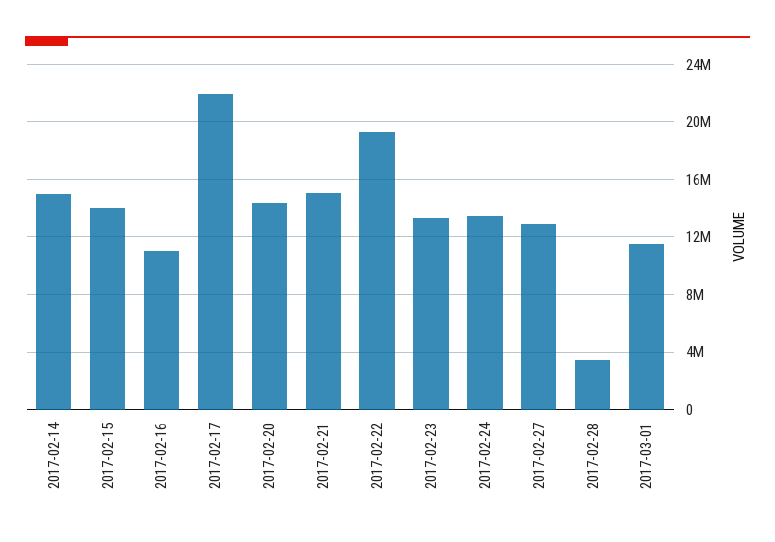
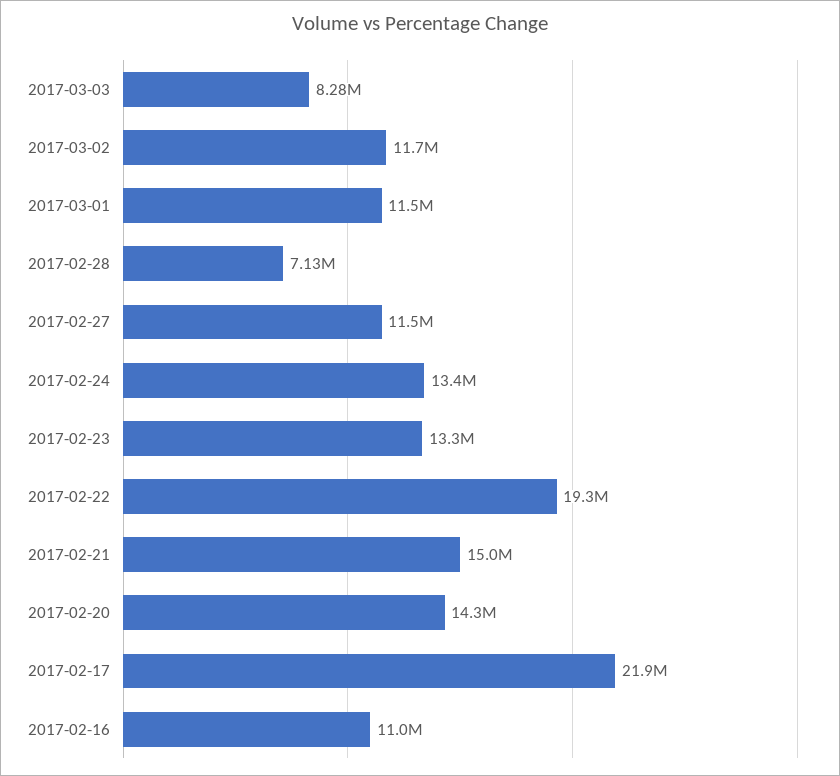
2017-02-14: 15000000 -> none
2017-02-15: 14000000 -> none
2017-02-27: 13000000 -> 11500000
2017-02-28: 3500000 -> 7130000
2017-03-03: none -> 8280000
2017-03-02: none -> 11700000

